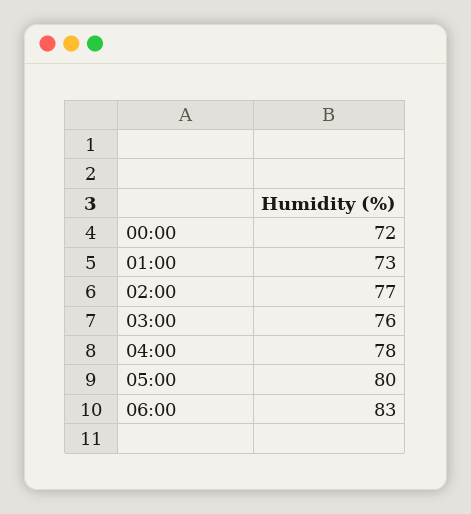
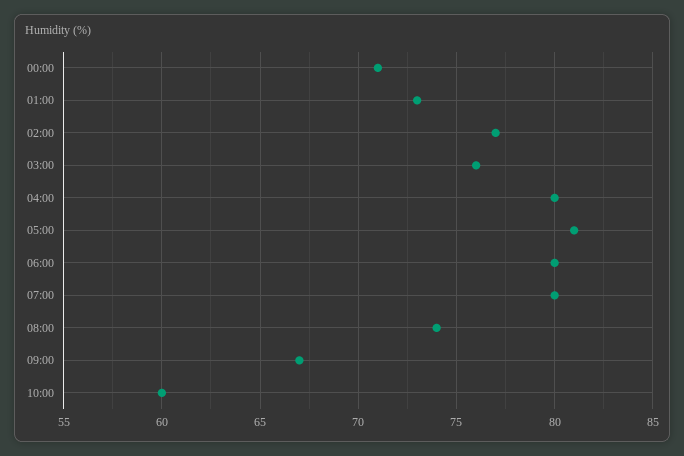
00:00: 72 -> 71
04:00: 78 -> 80
05:00: 80 -> 81
06:00: 83 -> 80
07:00: none -> 80
08:00: none -> 74
09:00: none -> 67
10:00: none -> 60

